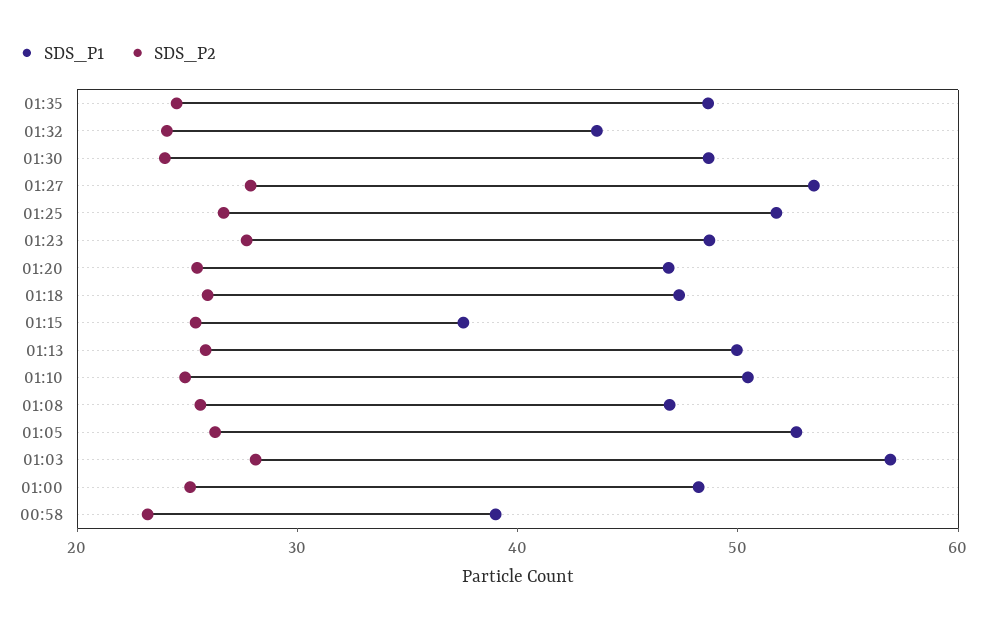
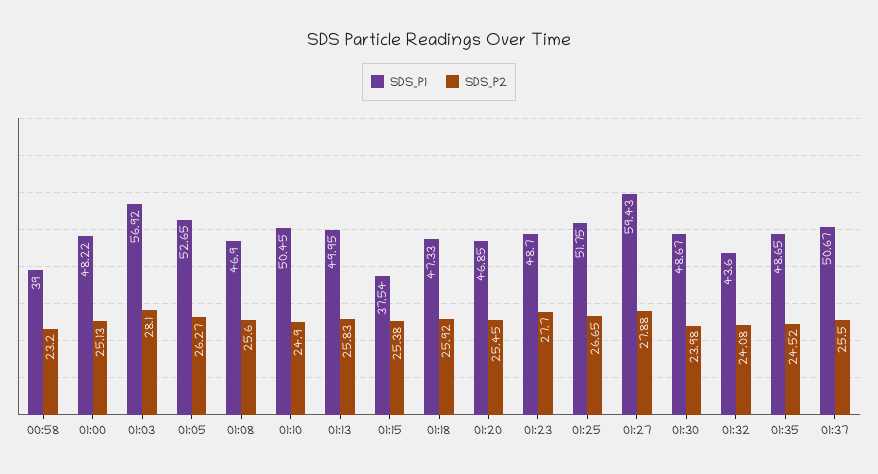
SDS_P1, 01:27: 54 -> 59.43
SDS_P1, 01:37: none -> 50.67
SDS_P2, 01:37: none -> 25.5

